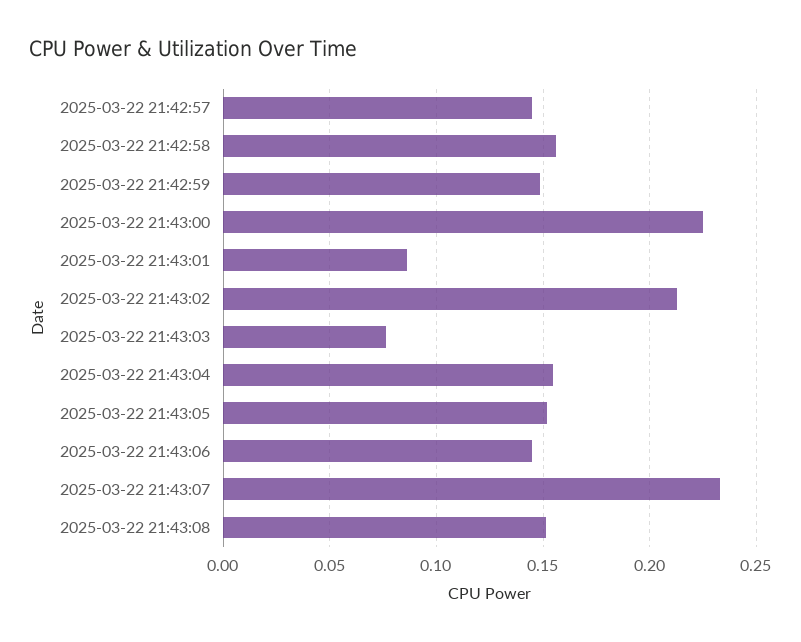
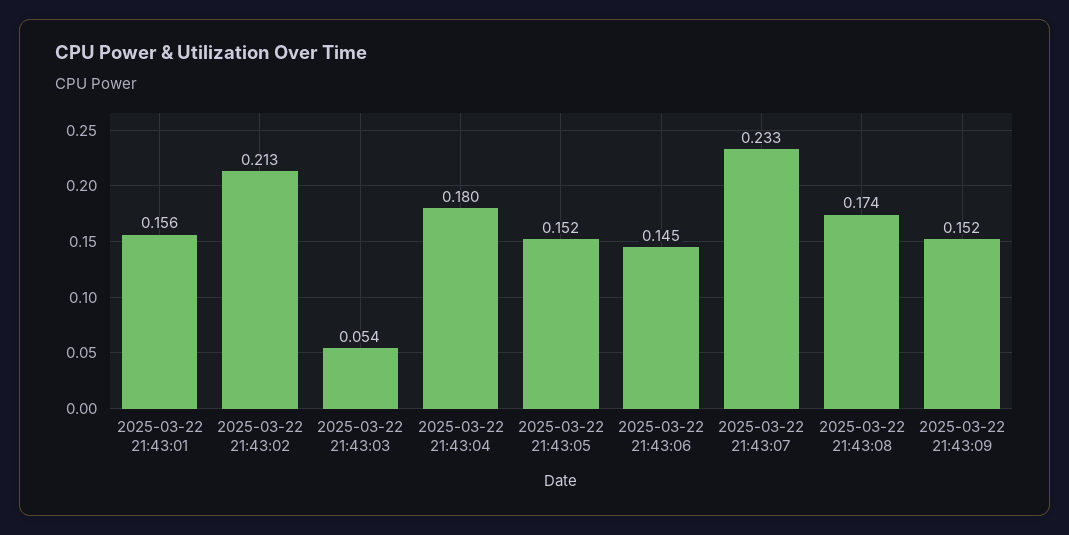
2025-03-22 21:42:57: 0.145 -> none
2025-03-22 21:42:58: 0.155 -> none
2025-03-22 21:42:59: 0.15 -> none
2025-03-22 21:43:00: 0.225 -> none
2025-03-22 21:43:01: 0.085 -> 0.156
2025-03-22 21:43:03: 0.075 -> 0.054
2025-03-22 21:43:04: 0.155 -> 0.18
2025-03-22 21:43:08: 0.15 -> 0.174
2025-03-22 21:43:09: none -> 0.152

